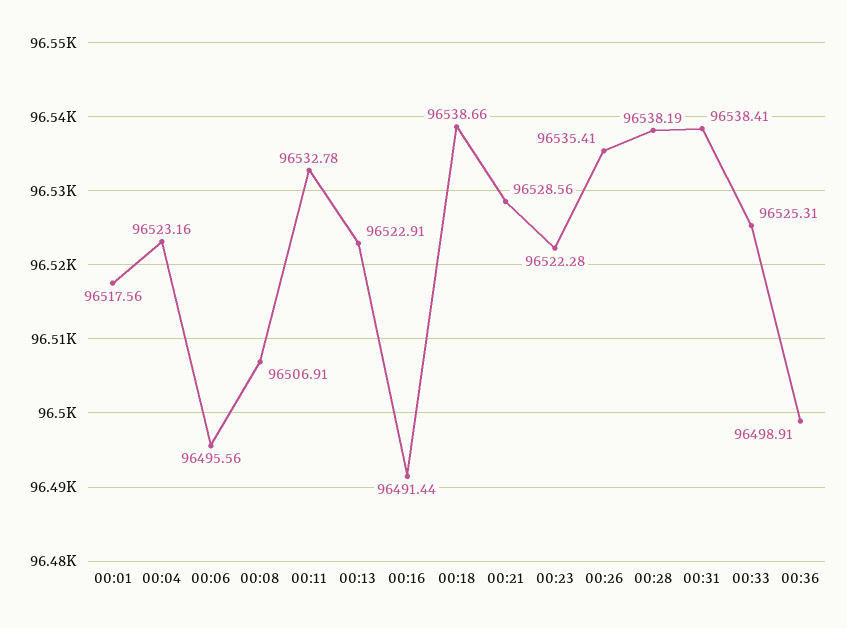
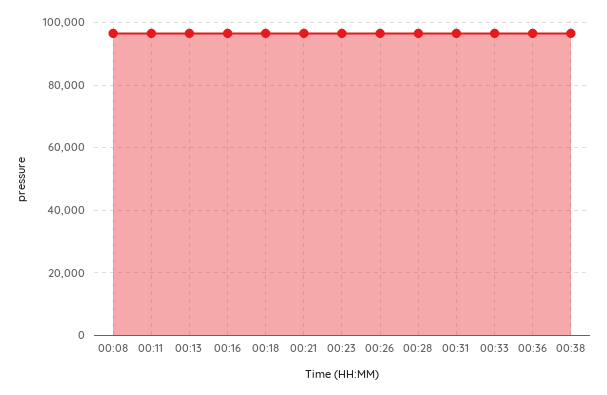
00:01: 96517.56 -> none
00:04: 96523.16 -> none
00:06: 96495.56 -> none
00:38: none -> 96000

